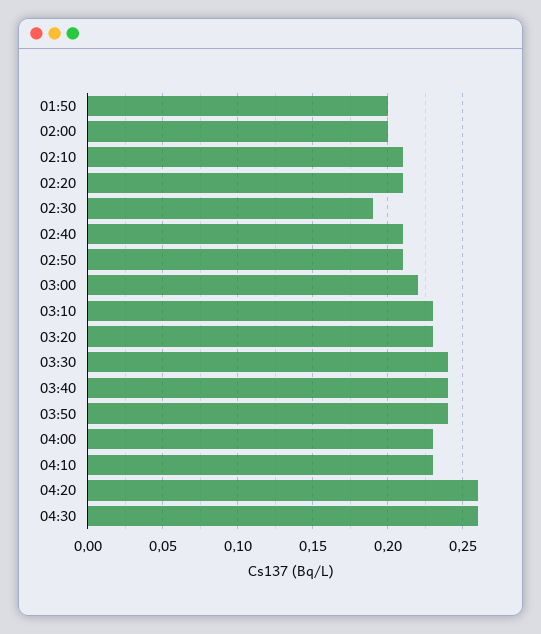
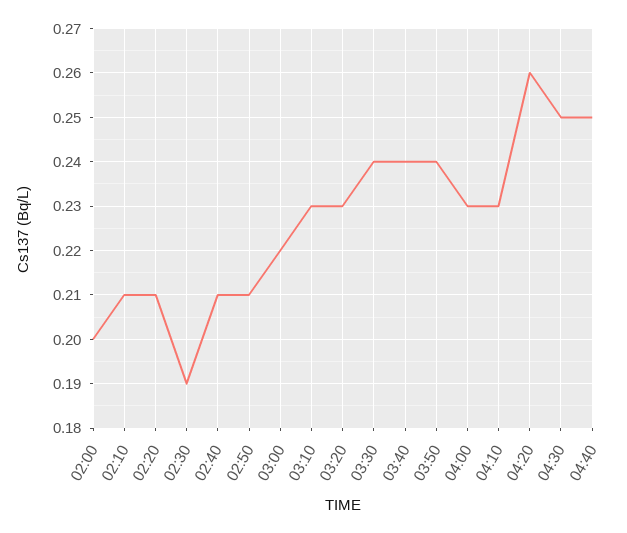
01:50: 0.2 -> none
04:30: 0.26 -> 0.25
04:40: none -> 0.25

